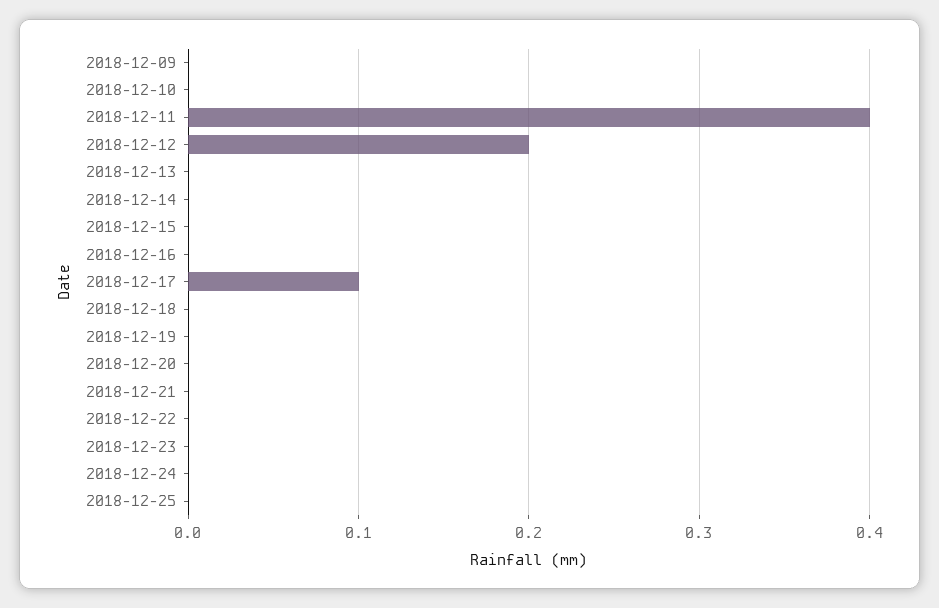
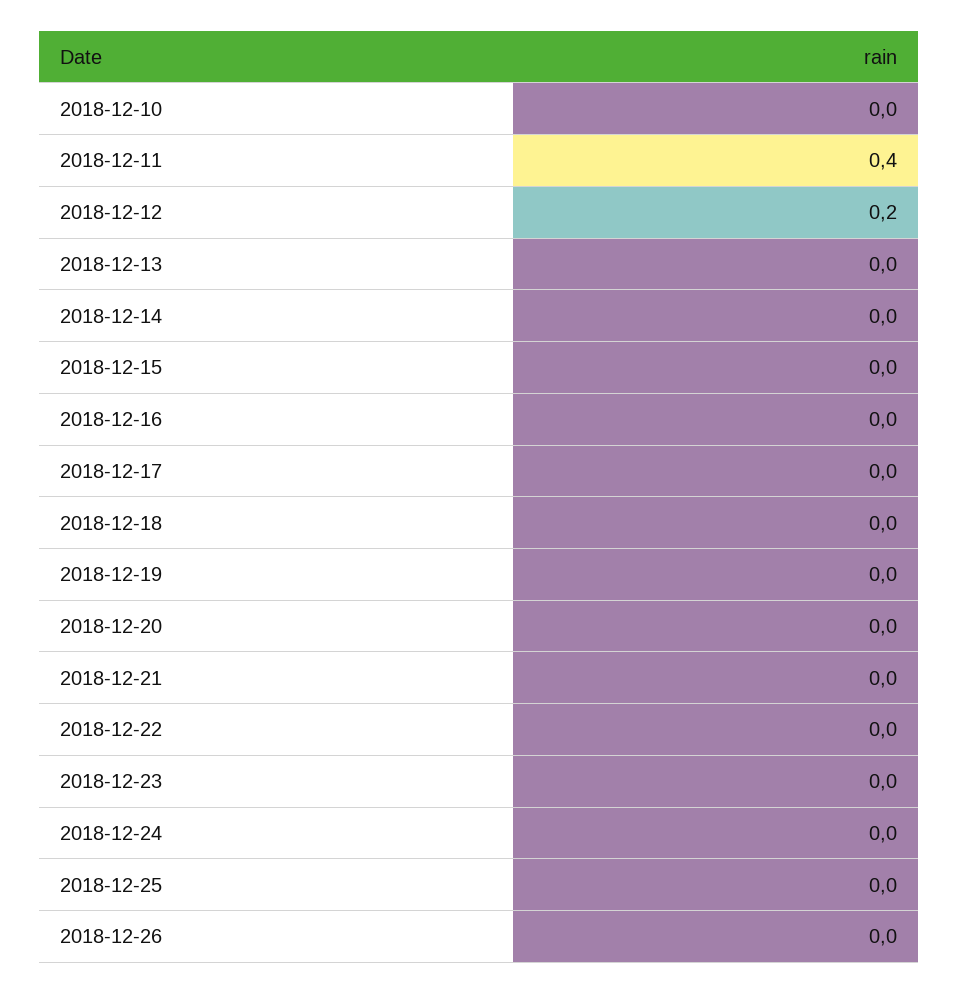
2018-12-09: 0 -> none
2018-12-17: 0.1 -> 0
2018-12-26: none -> 0

